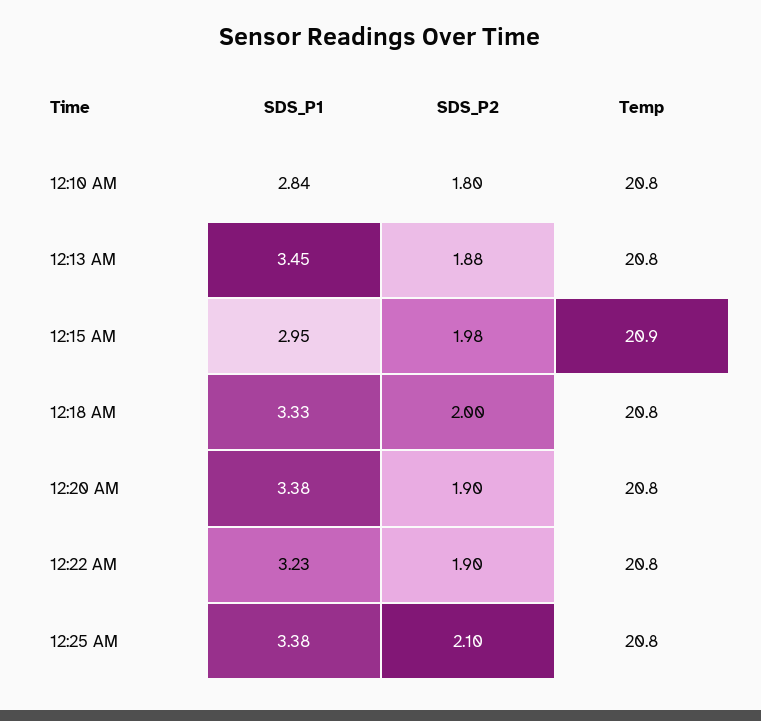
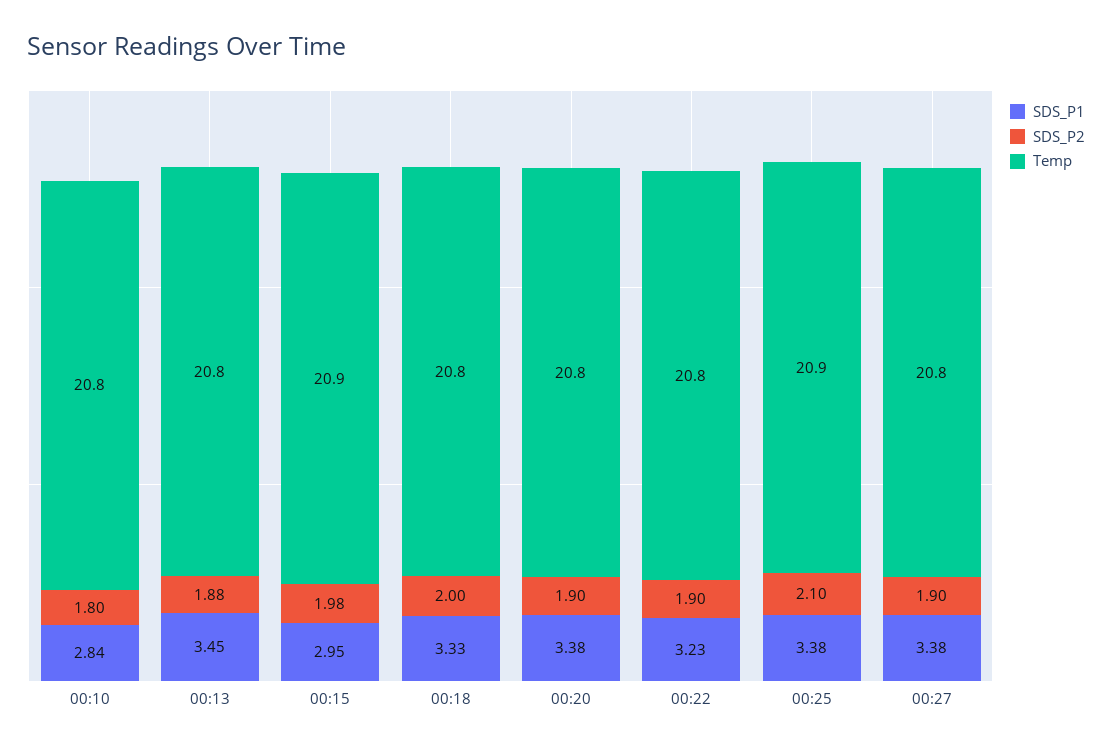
Temp, 12:25 AM: 20.8 -> 20.9
SDS_P1, 00:27: none -> 3.38
SDS_P2, 00:27: none -> 1.9
Temp, 00:27: none -> 20.8

